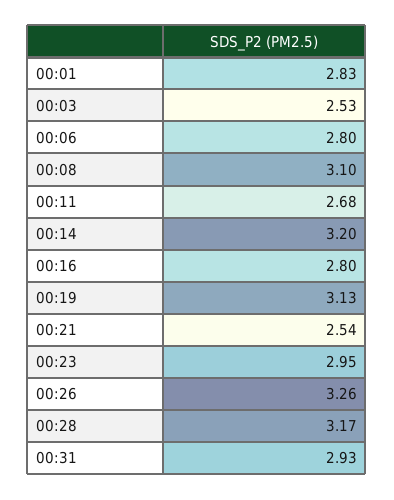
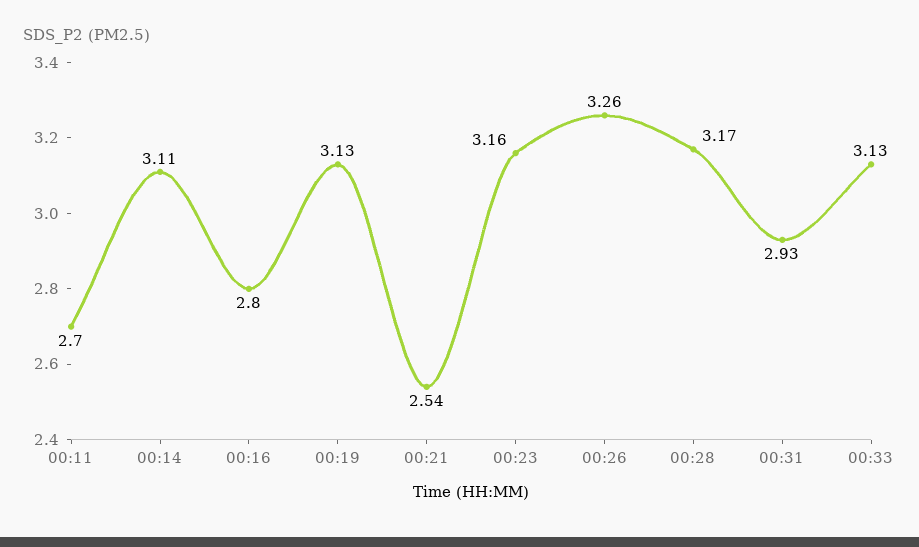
00:01: 2.83 -> none
00:03: 2.53 -> none
00:06: 2.8 -> none
00:08: 3.1 -> none
00:11: 2.68 -> 2.7
00:14: 3.2 -> 3.11
00:23: 2.95 -> 3.16
00:33: none -> 3.13

